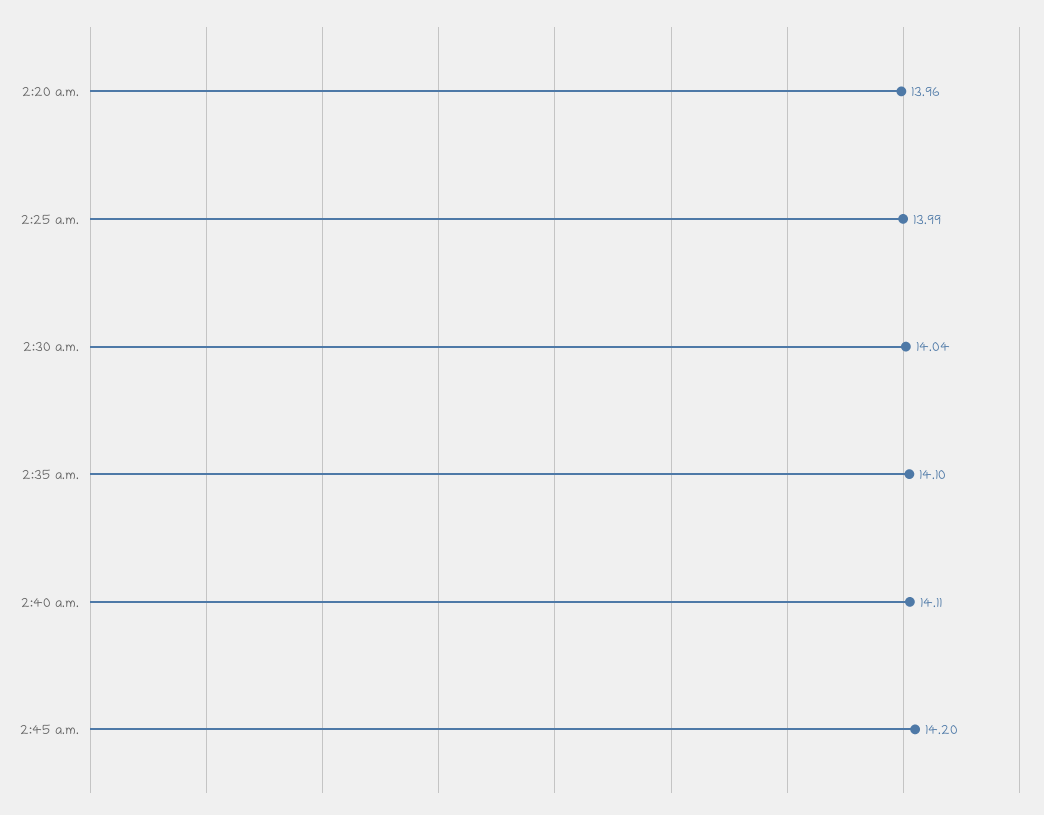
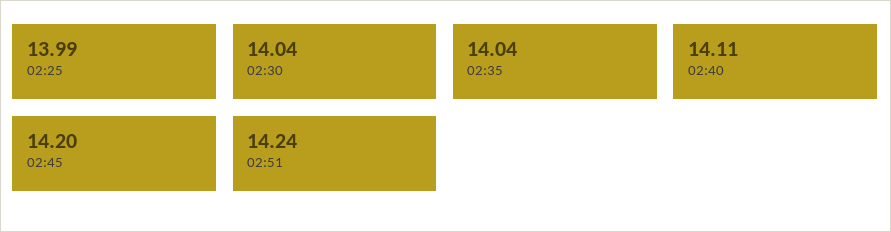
2:20 a.m.: 13.96 -> none
2:35 a.m.: 14.1 -> 14.04
02:51: none -> 14.24

